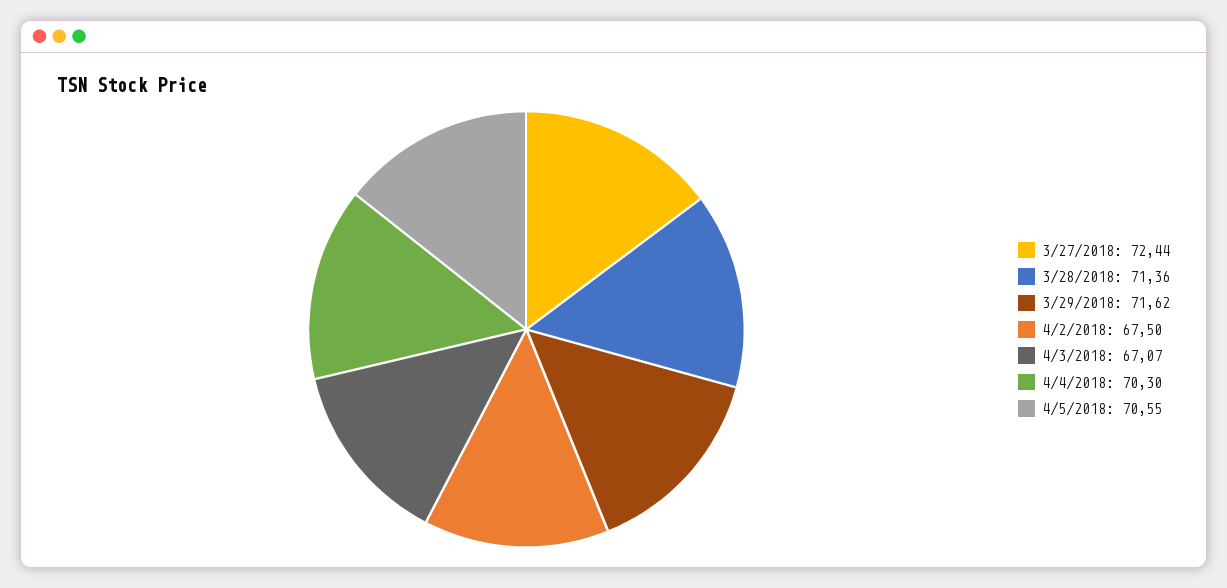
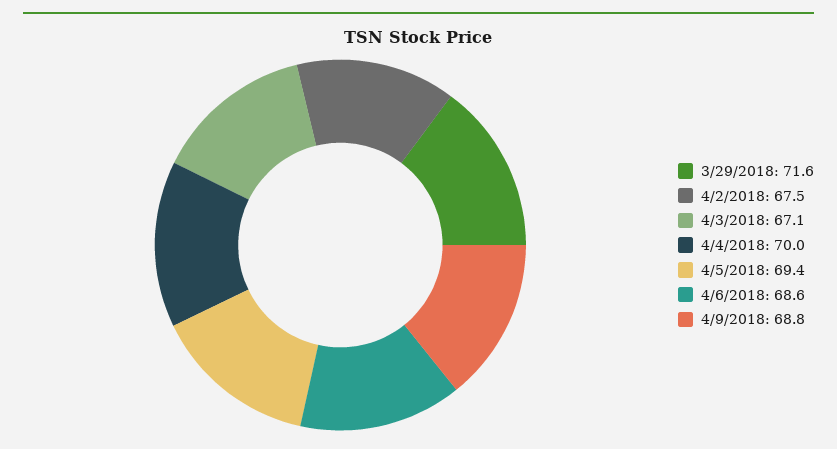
3/27/2018: 72.44 -> none
3/28/2018: 71.36 -> none
4/4/2018: 70.3 -> 70
4/5/2018: 70.55 -> 69.4
4/6/2018: none -> 68.6
4/9/2018: none -> 68.8

